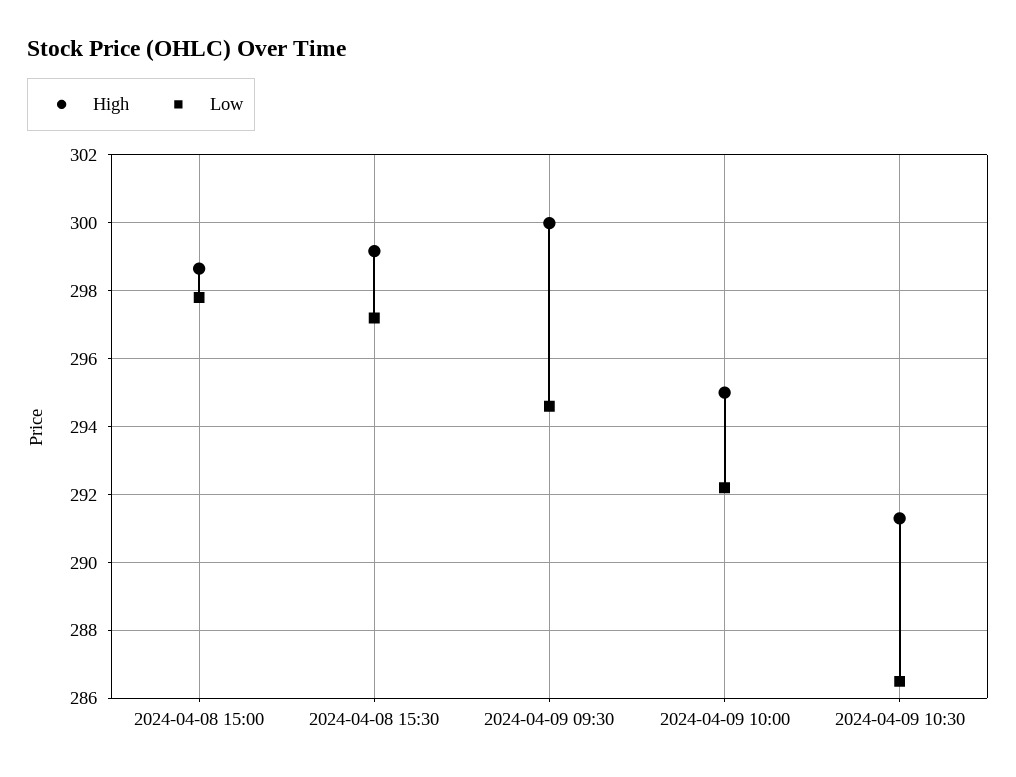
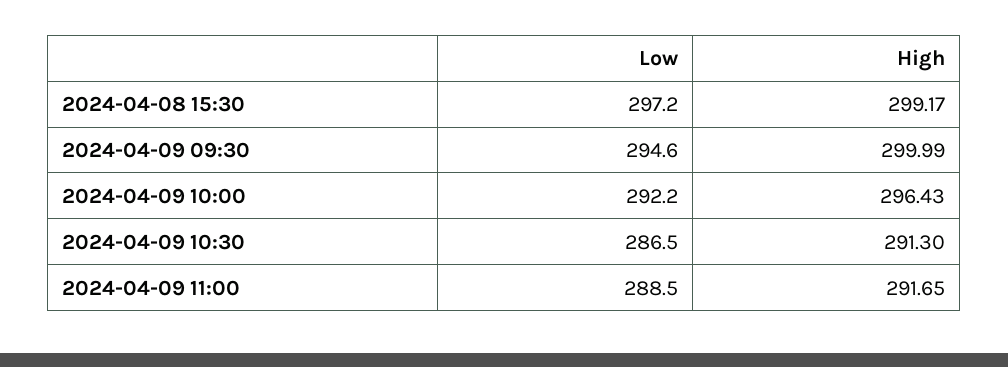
High, 2024-04-08 15:00: 298.6 -> none
Low, 2024-04-08 15:00: 297.8 -> none
High, 2024-04-09 10:00: 295 -> 296.43
Low, 2024-04-09 11:00: none -> 288.5
High, 2024-04-09 11:00: none -> 291.65

